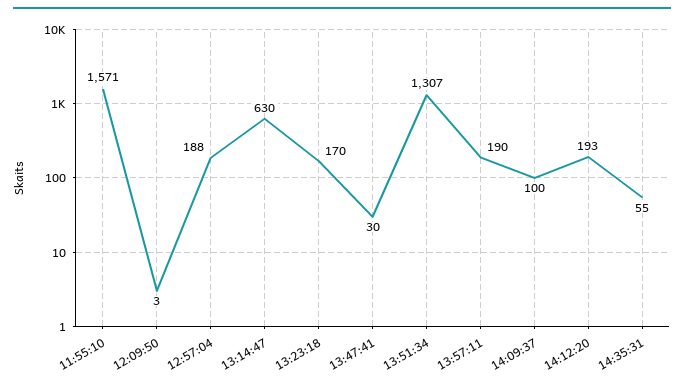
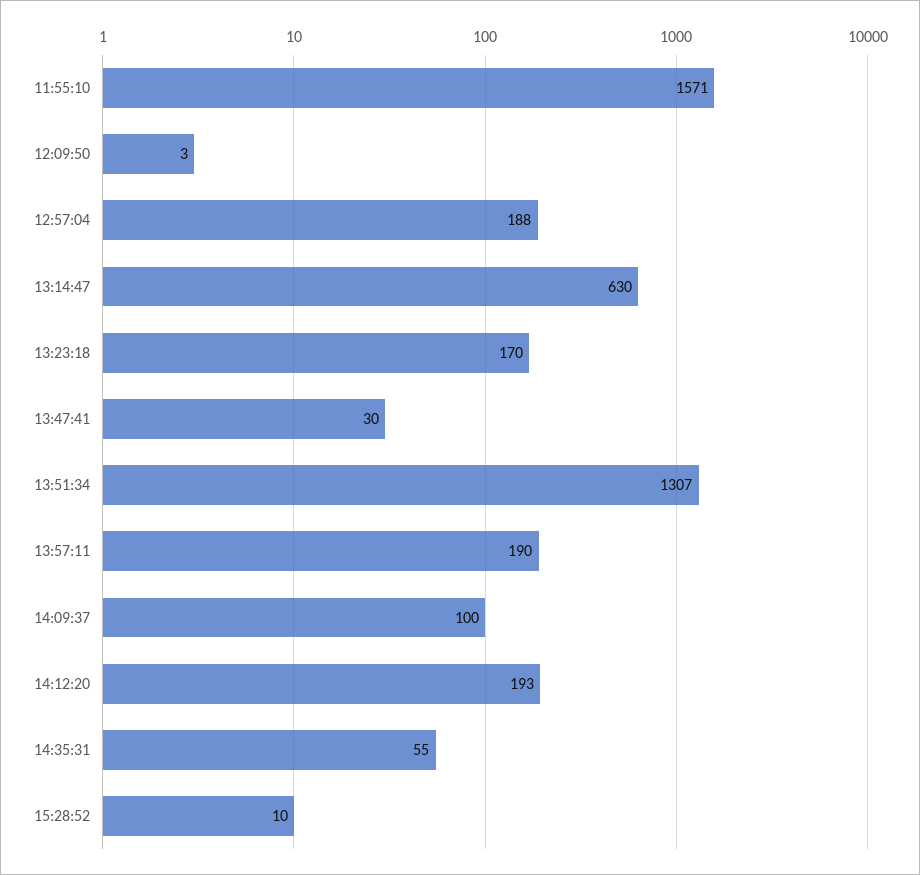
15:28:52: none -> 10

